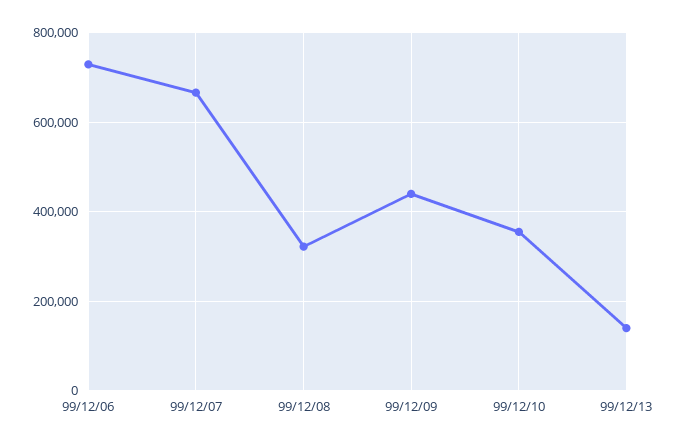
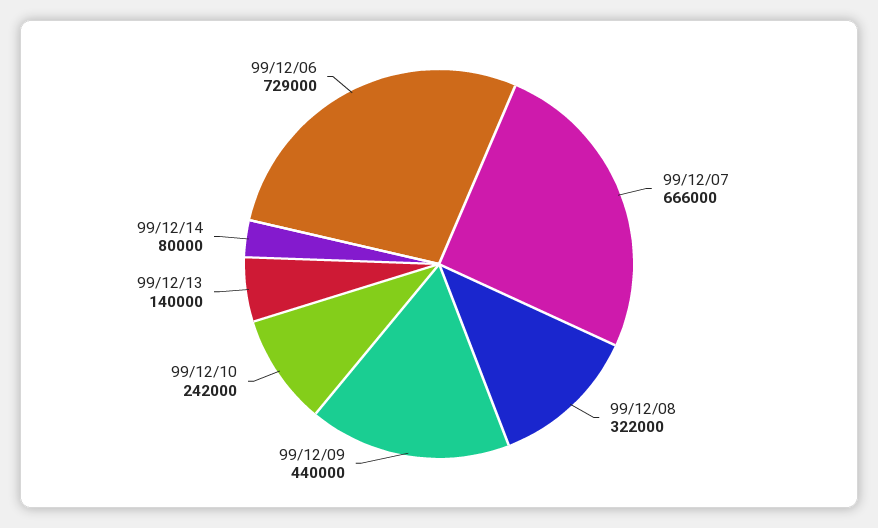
99/12/10: 360000 -> 242000
99/12/14: none -> 80000

